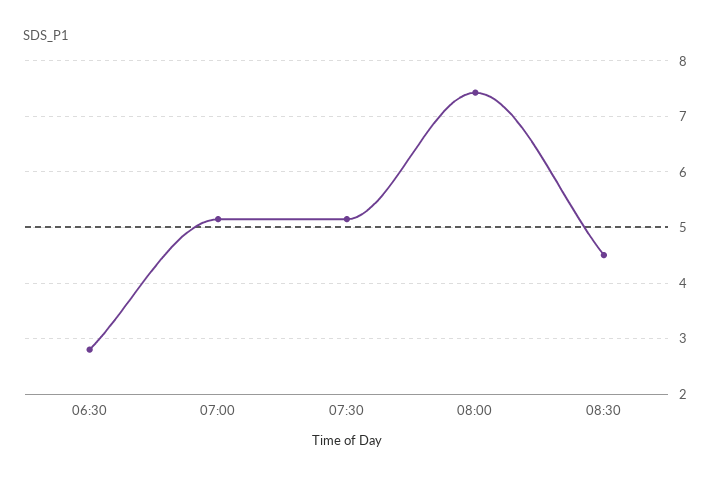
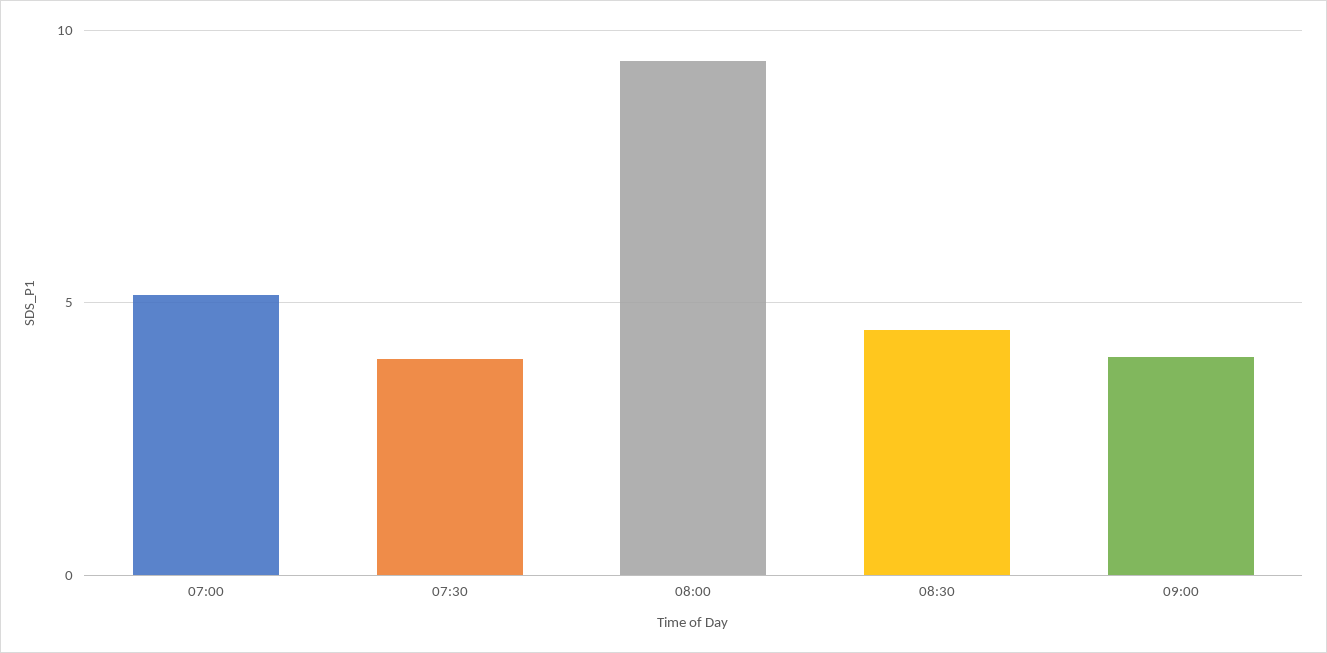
06:30: 2.8 -> none
07:30: 5.2 -> 4
08:00: 7.4 -> 9.5
09:00: none -> 4

